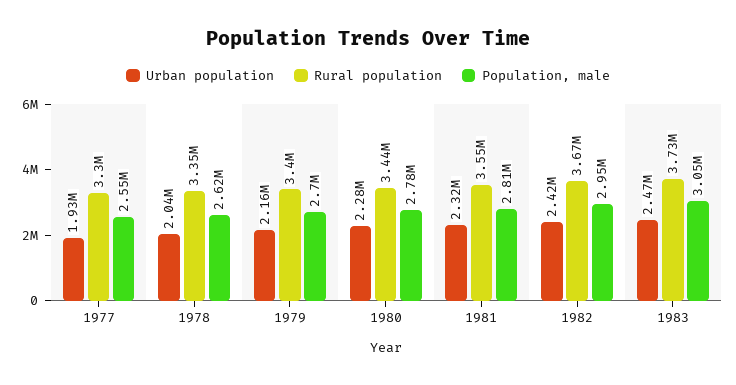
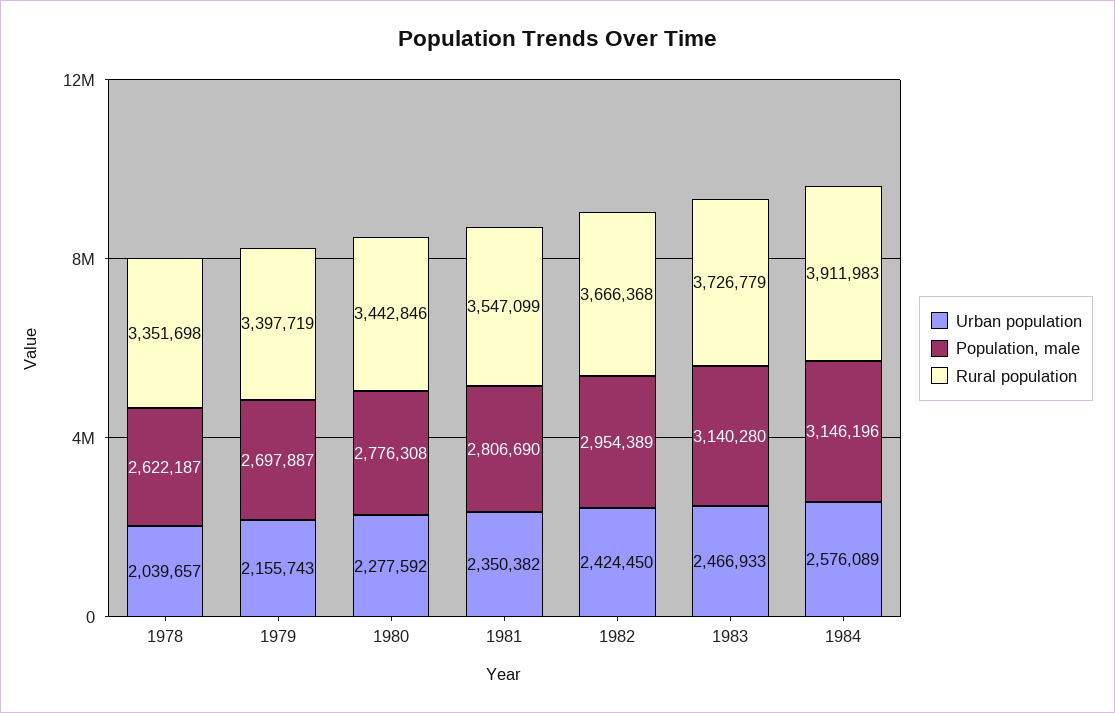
Urban population, 1977: 1930000 -> none
Rural population, 1977: 3300000 -> none
Population, male, 1977: 2550000 -> none
Urban population, 1981: 2320000 -> 2350382
Population, male, 1983: 3050000 -> 3140280
Urban population, 1984: none -> 2576089
Population, male, 1984: none -> 3146196
Rural population, 1984: none -> 3911983

